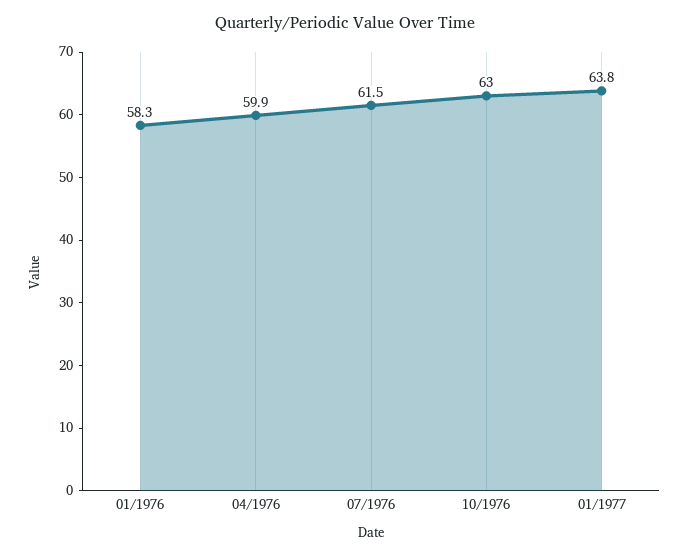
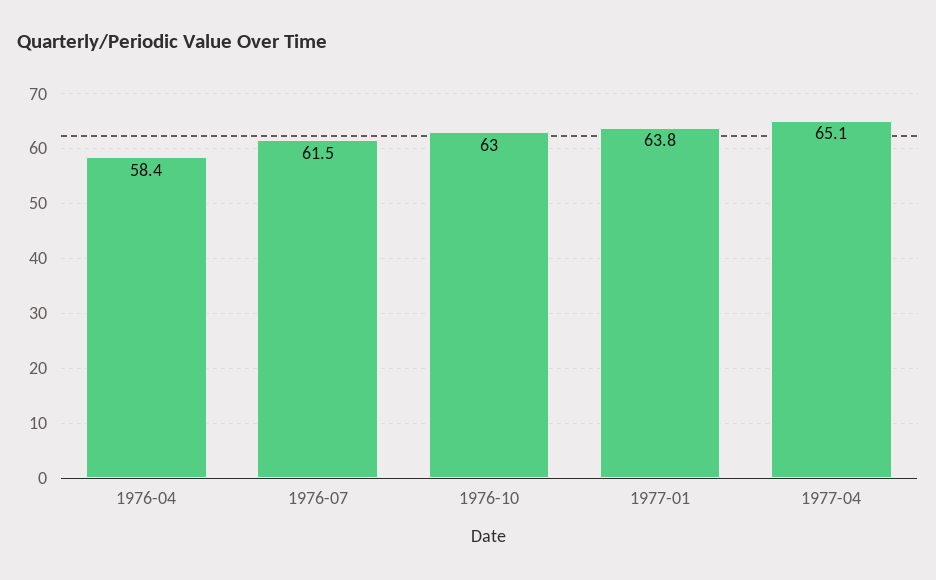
01/1976: 58.3 -> none
04/1976: 59.9 -> 58.4
1977-04: none -> 65.1

